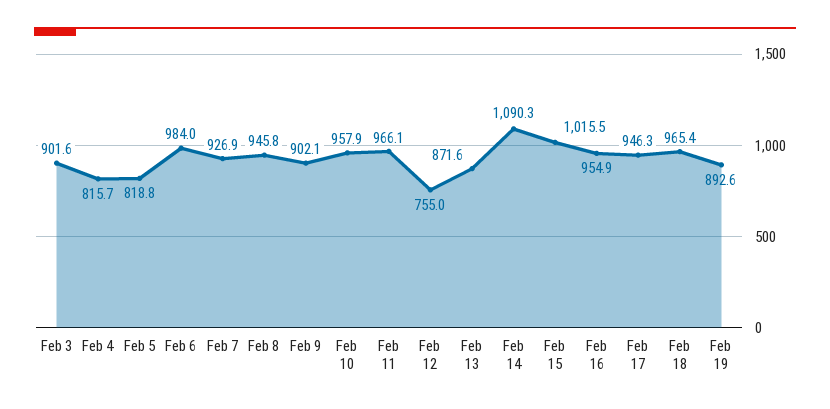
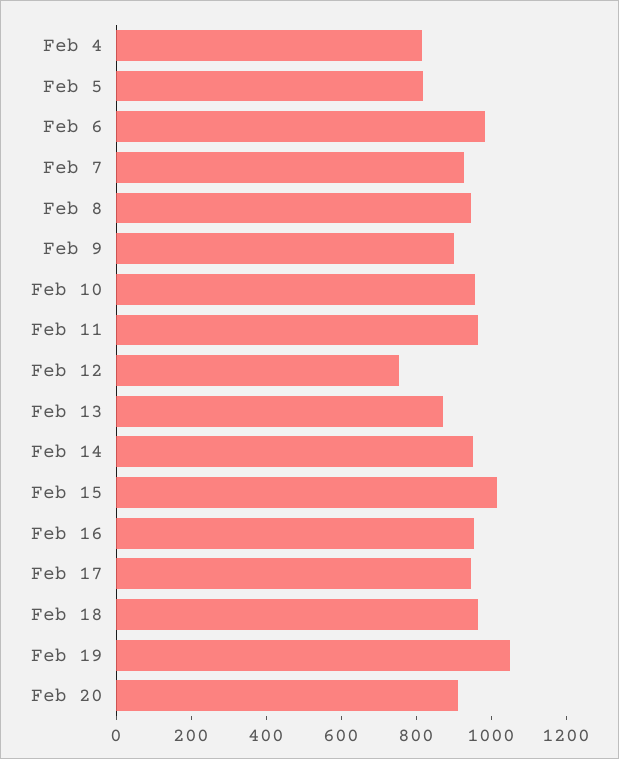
Feb 3: 901.6 -> none
Feb 14: 1090.3 -> 950
Feb 19: 892.6 -> 1050
Feb 20: none -> 900

